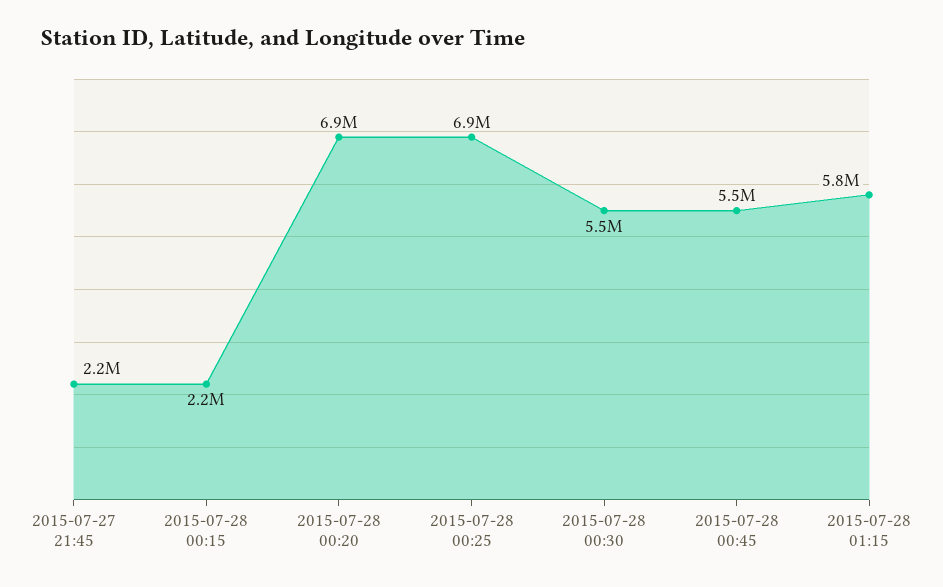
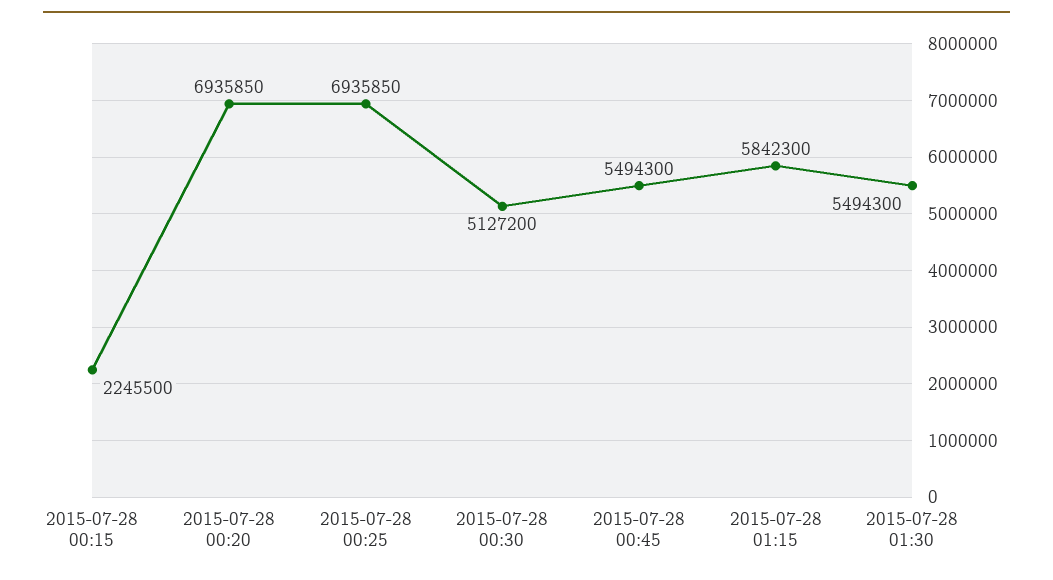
2015-07-27 21:45: 2200000 -> none
2015-07-28 00:30: 5500000 -> 5127200
2015-07-28 01:30: none -> 5494300

